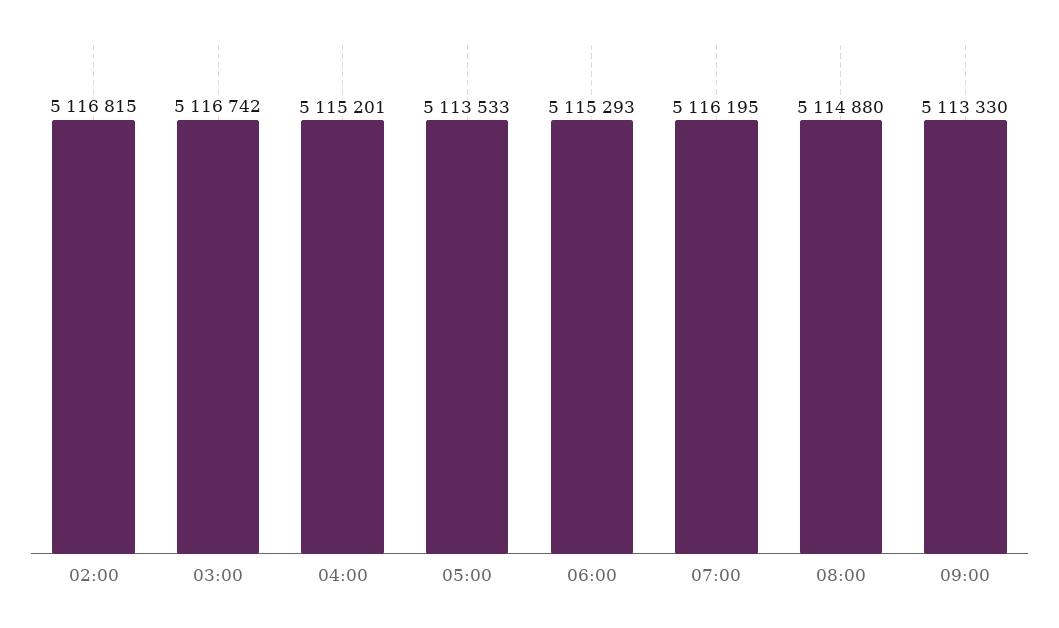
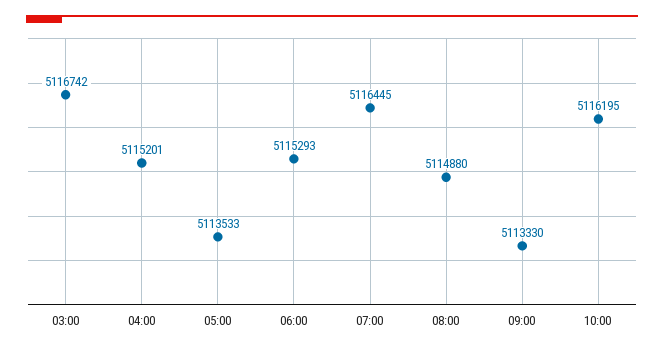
02:00: 5116815 -> none
07:00: 5116195 -> 5116445
10:00: none -> 5116195

